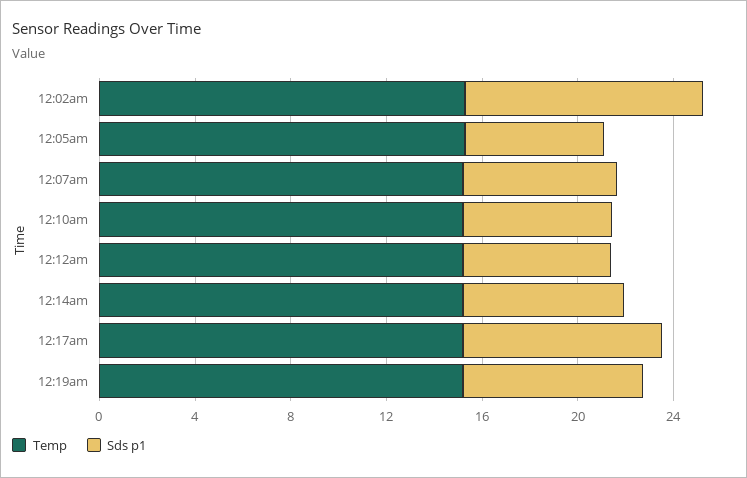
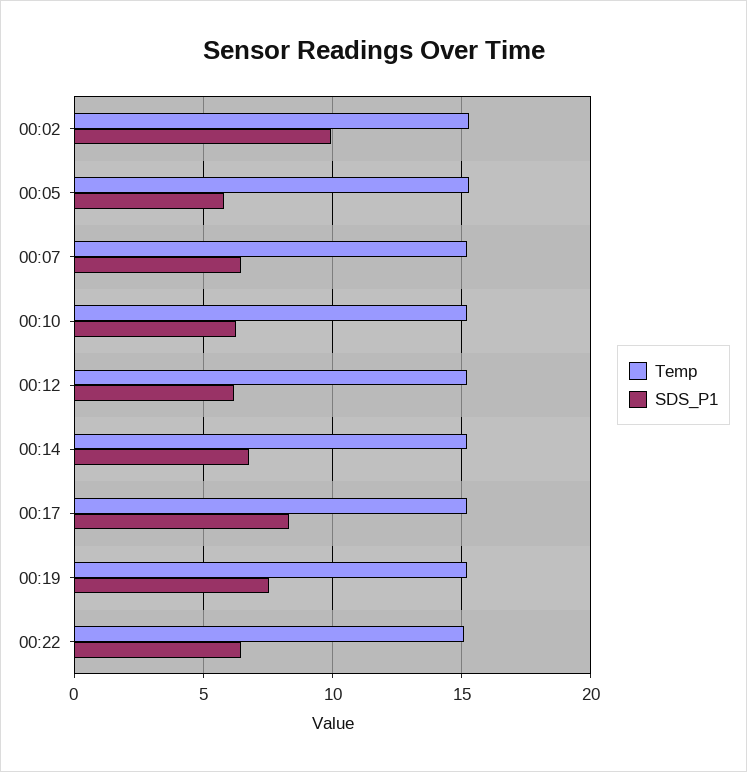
Temp, 00:22: none -> 15
Sds p1, 00:22: none -> 6.5

